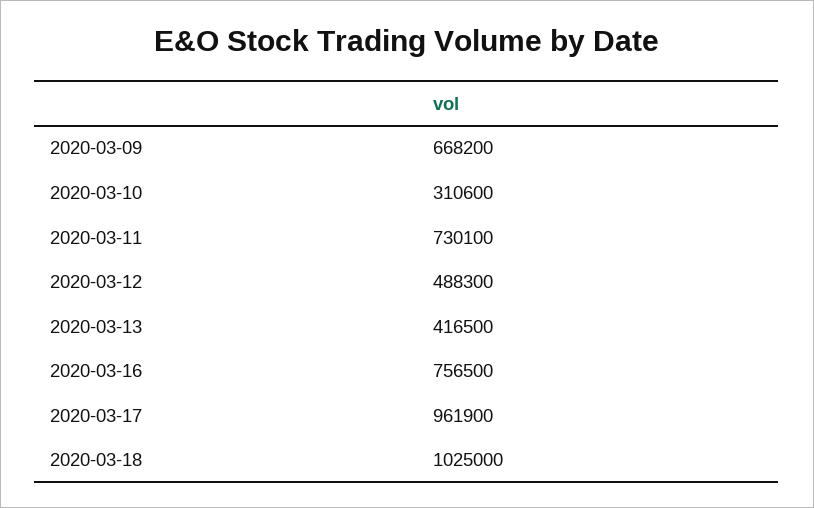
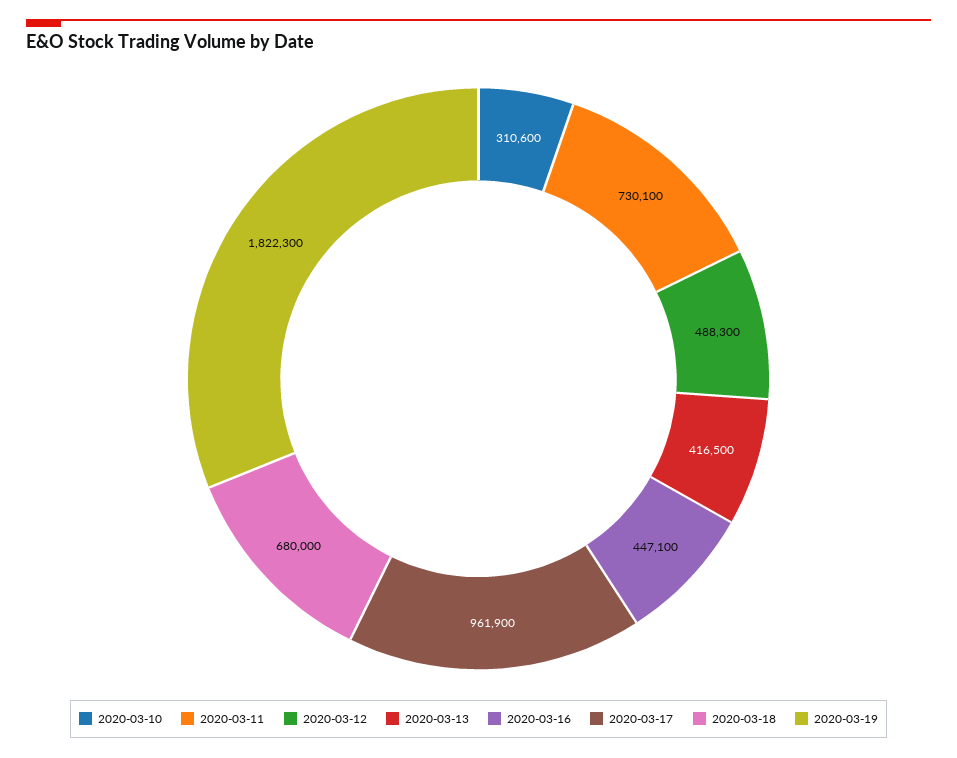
2020-03-09: 668200 -> none
2020-03-16: 756500 -> 447100
2020-03-18: 1025000 -> 680000
2020-03-19: none -> 1822300

